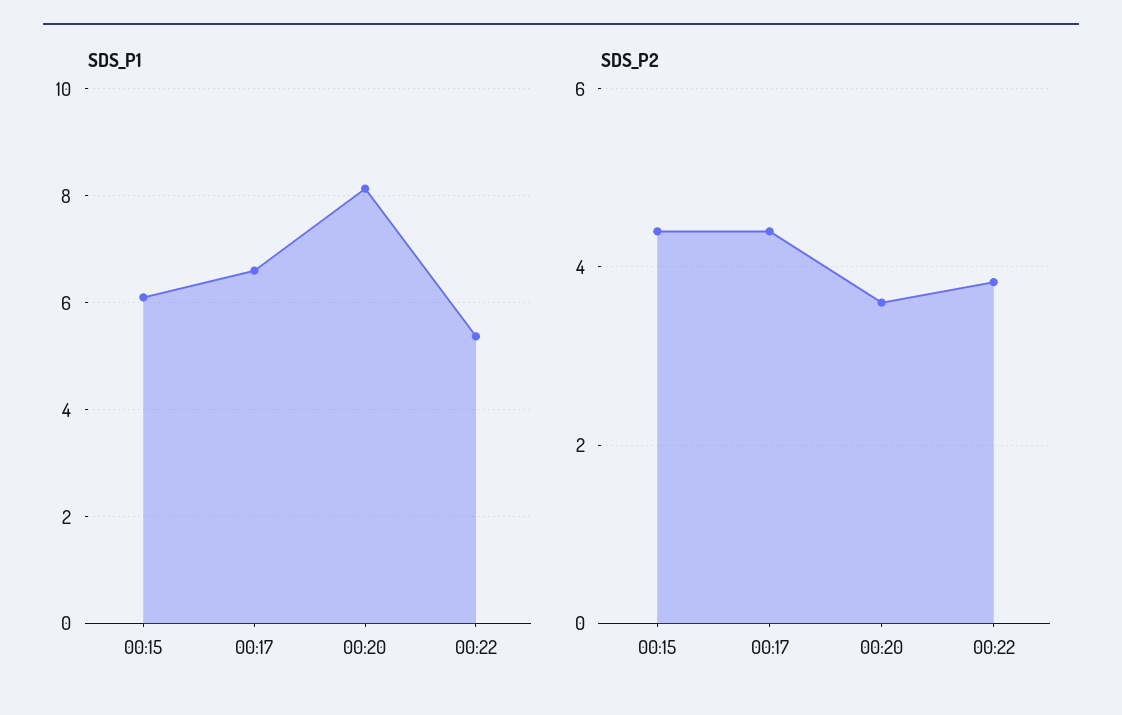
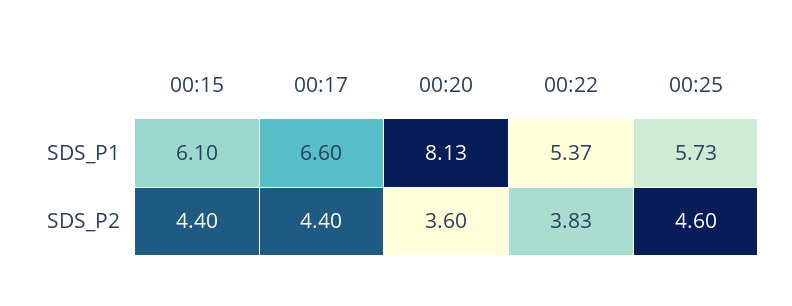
SDS_P1, 00:25: none -> 5.73
SDS_P2, 00:25: none -> 4.6

